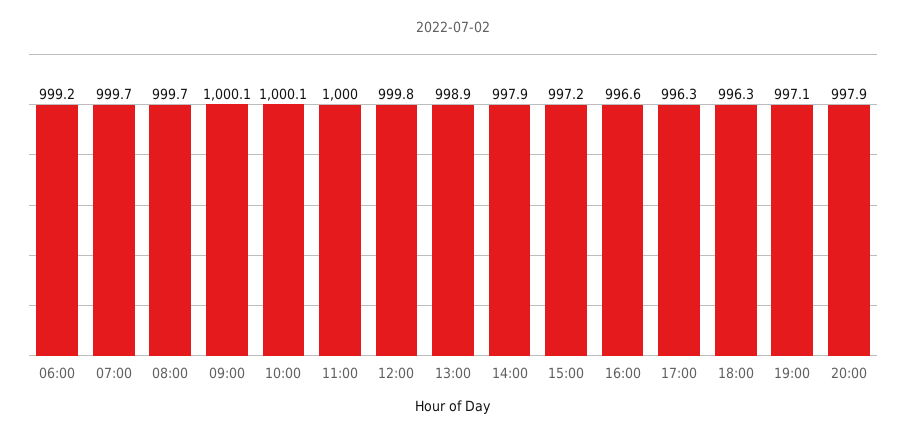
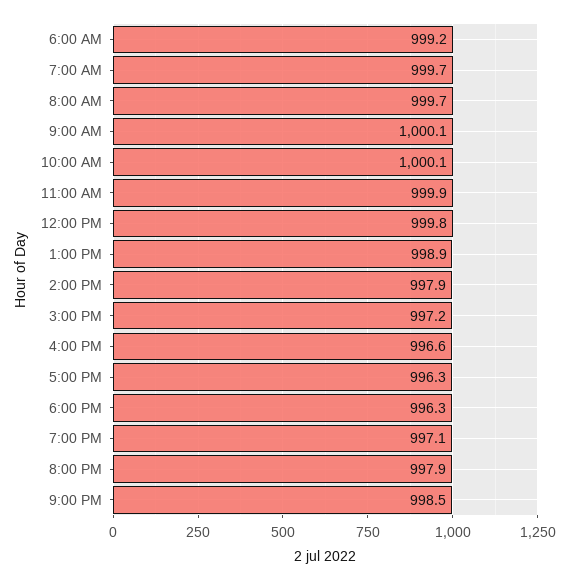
11:00: 1000 -> 999.9
9:00 PM: none -> 998.5

